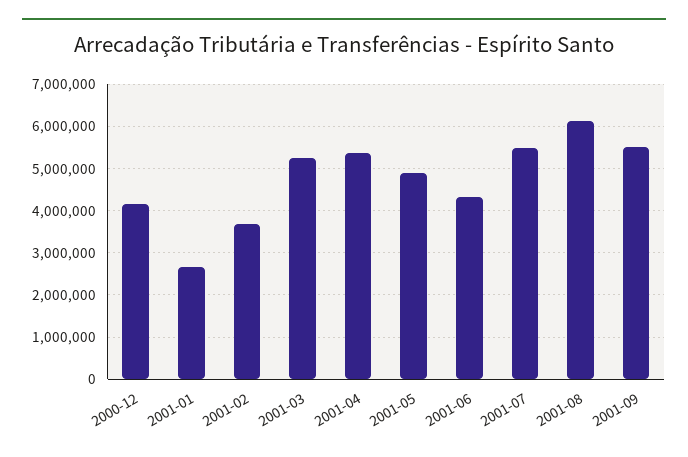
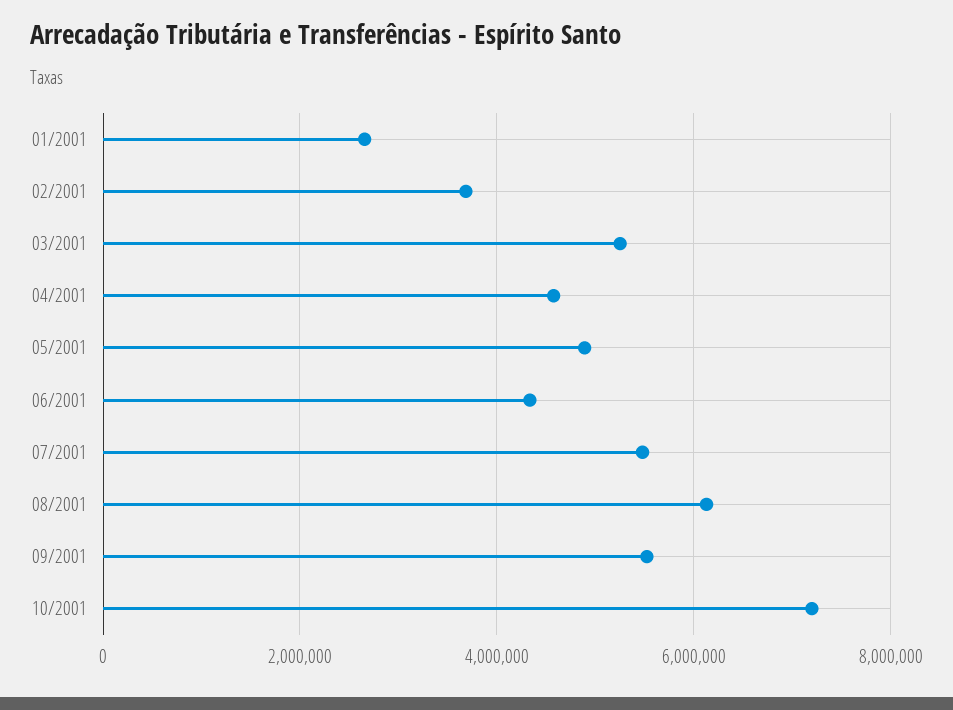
2000-12: 4200000 -> none
2001-04: 5400000 -> 4600000
10/2001: none -> 7200000

